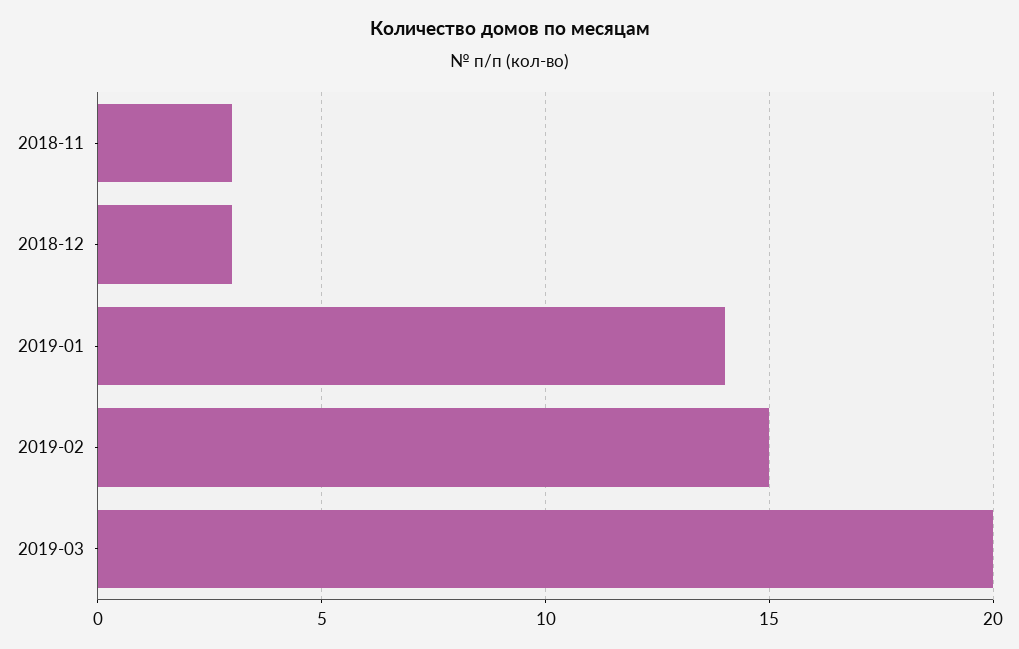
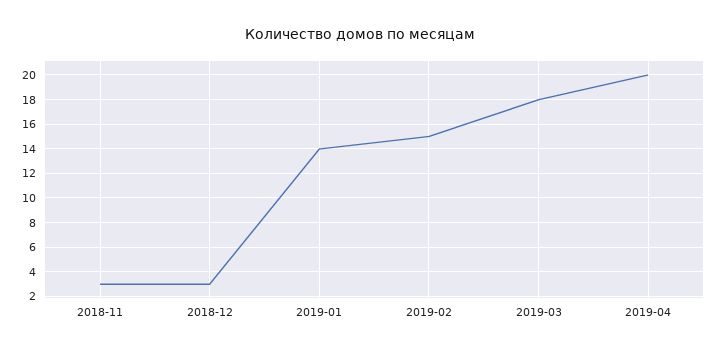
2019-03: 20 -> 18
2019-04: none -> 20

